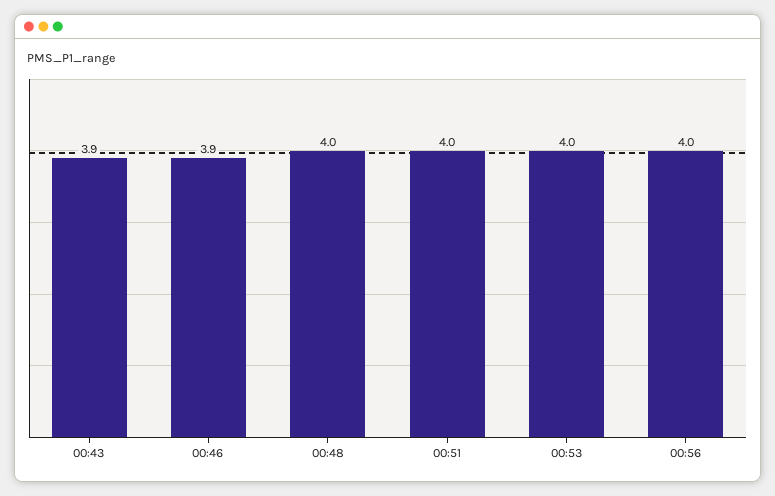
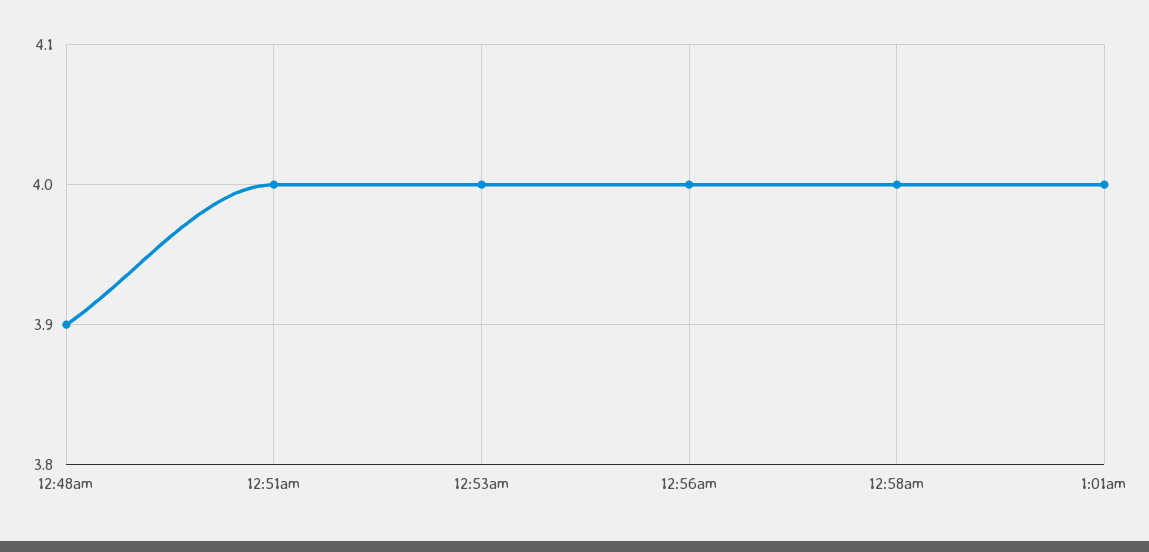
00:43: 3.9 -> none
00:46: 3.9 -> none
00:48: 4 -> 3.9
12:58am: none -> 4
1:01am: none -> 4

